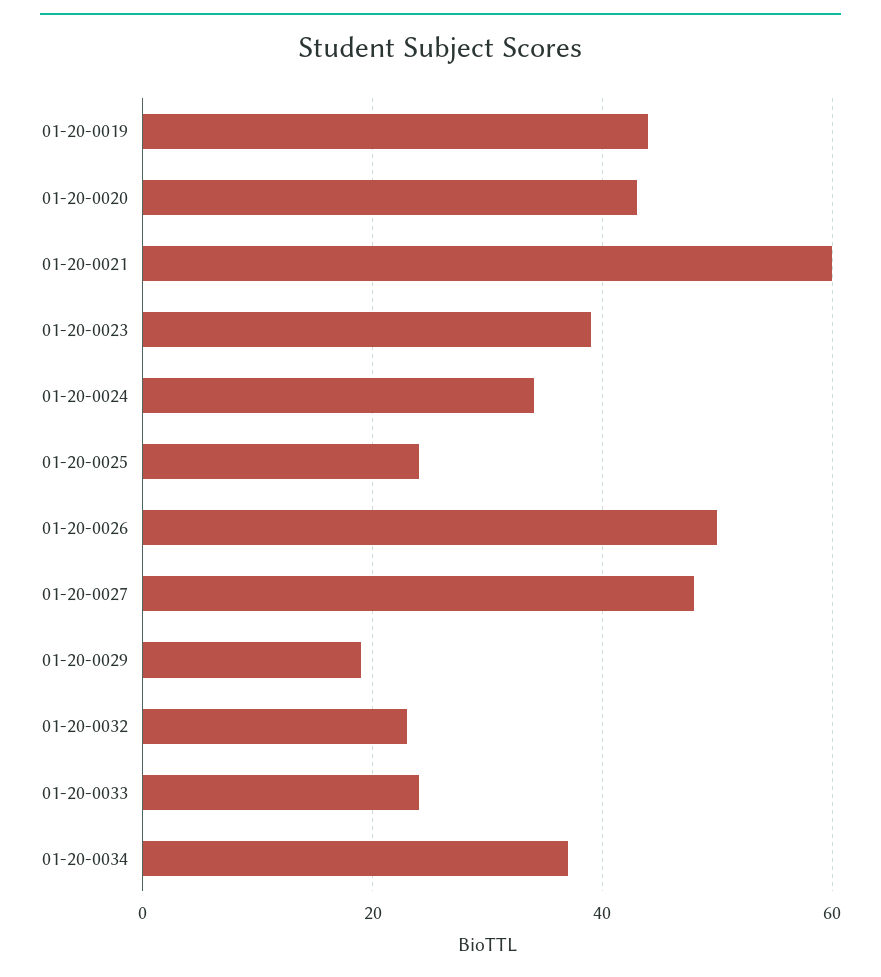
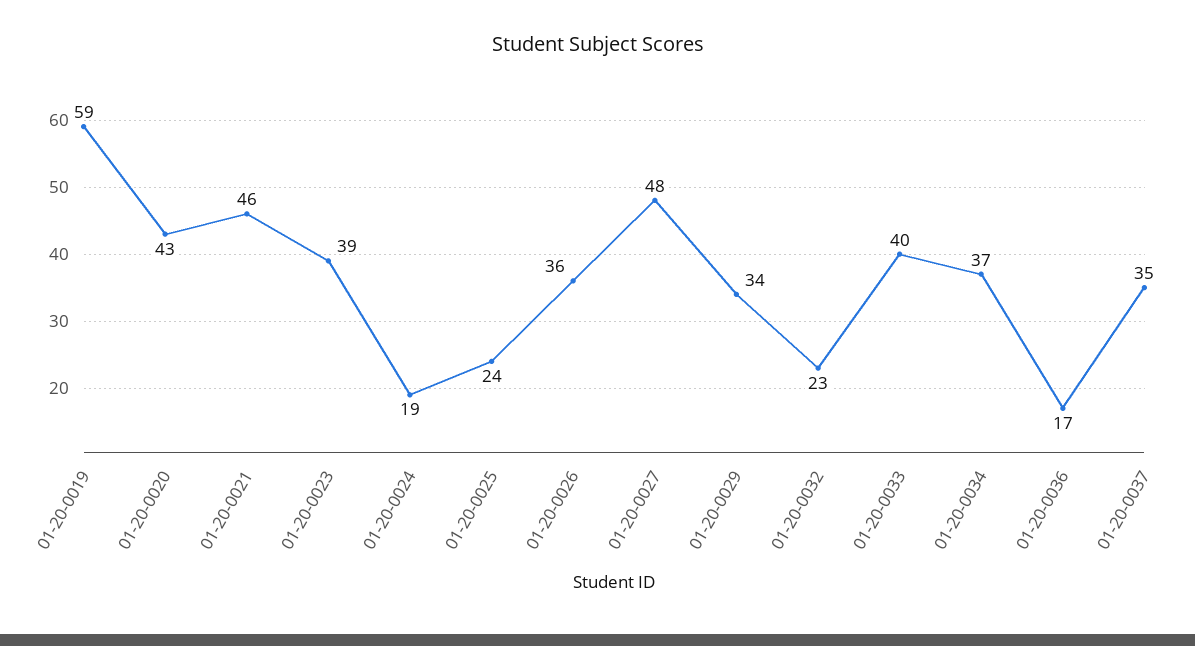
01-20-0019: 45 -> 59
01-20-0021: 60 -> 46
01-20-0024: 35 -> 19
01-20-0026: 50 -> 36
01-20-0029: 20 -> 34
01-20-0033: 25 -> 40
01-20-0036: none -> 17
01-20-0037: none -> 35

